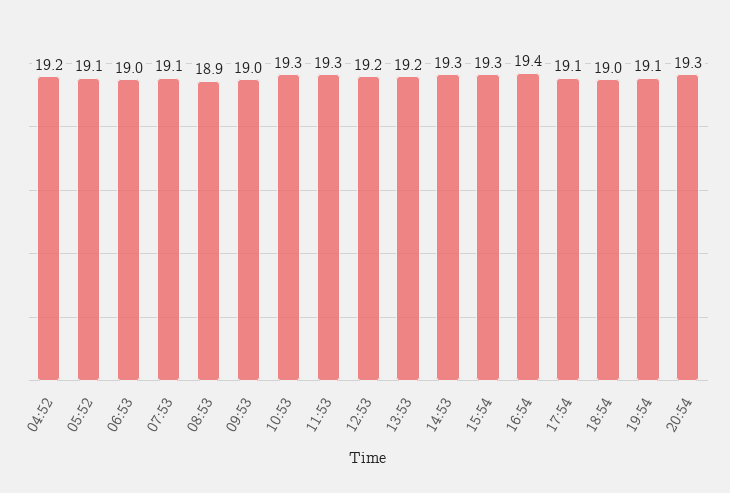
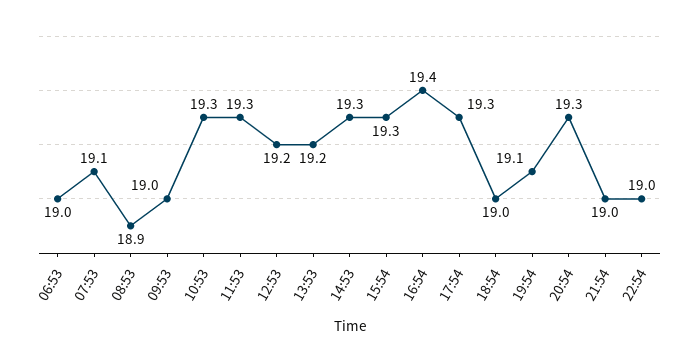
04:52: 19.2 -> none
05:52: 19.1 -> none
17:54: 19.1 -> 19.3
21:54: none -> 19
22:54: none -> 19

